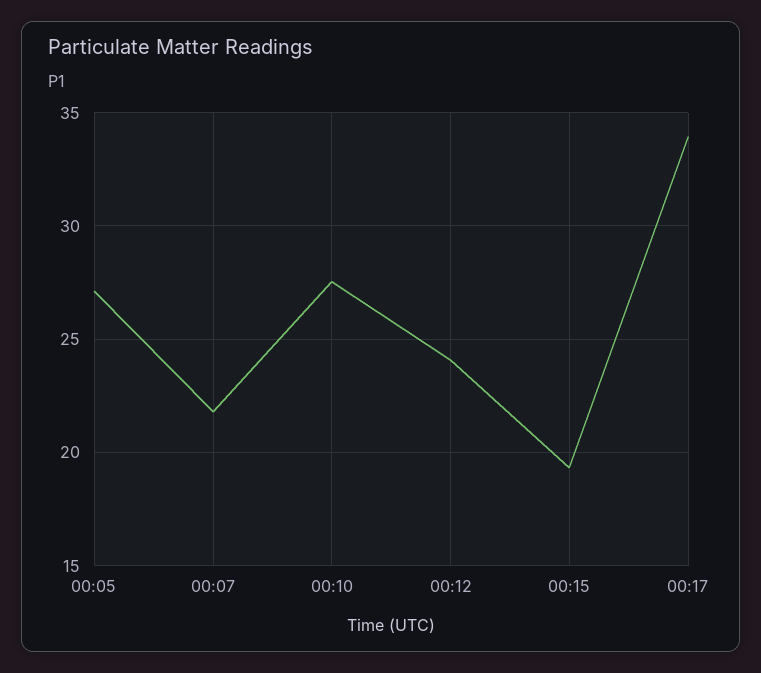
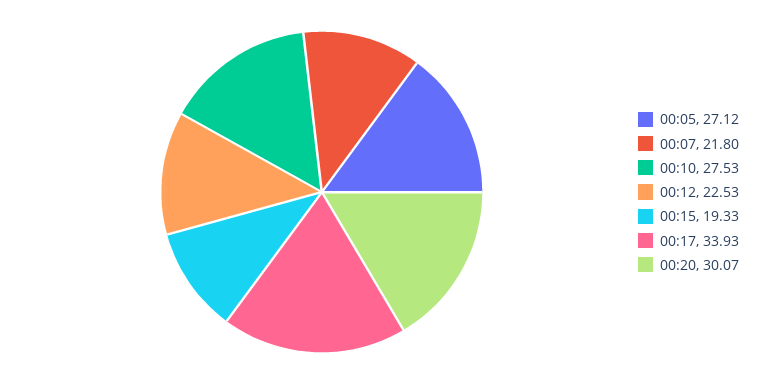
00:12: 24 -> 22.53
00:20: none -> 30.07

